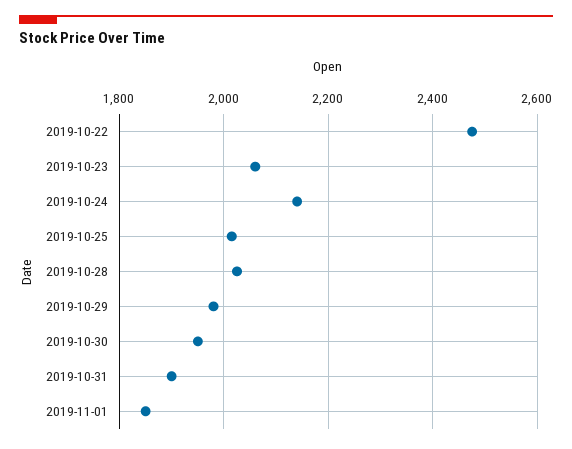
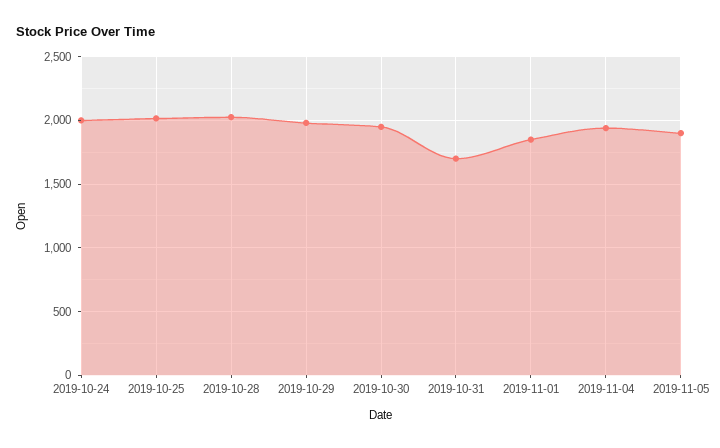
2019-10-22: 2480 -> none
2019-10-23: 2060 -> none
2019-10-24: 2140 -> 2000
2019-10-31: 1900 -> 1700
2019-11-04: none -> 1950
2019-11-05: none -> 1900

